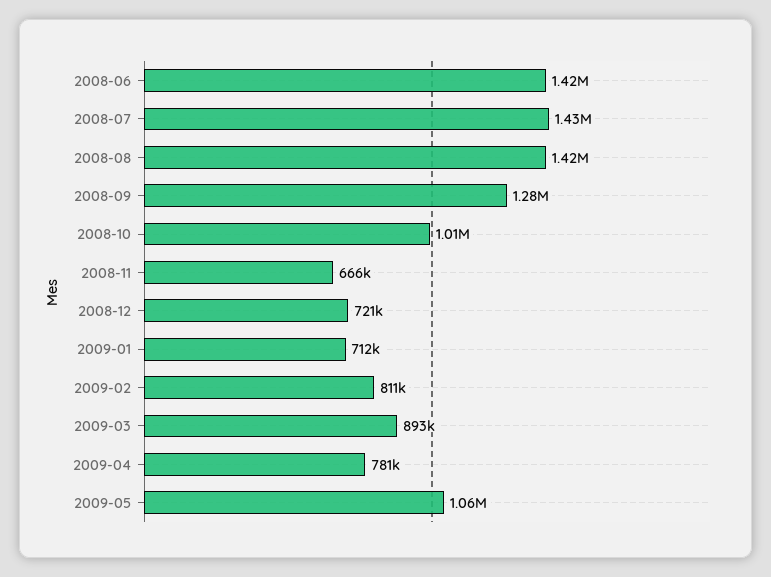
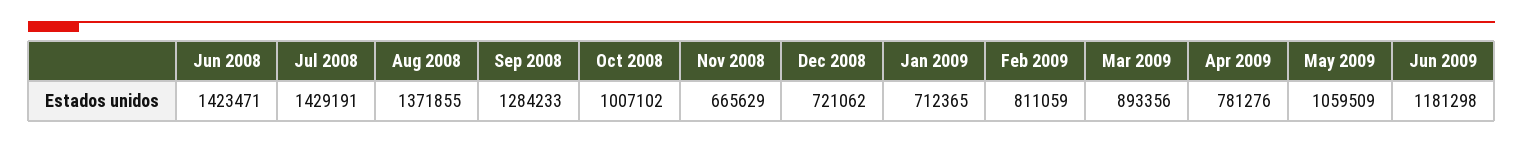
2008-08: 1420000 -> 1371855
Jun 2009: none -> 1181298

